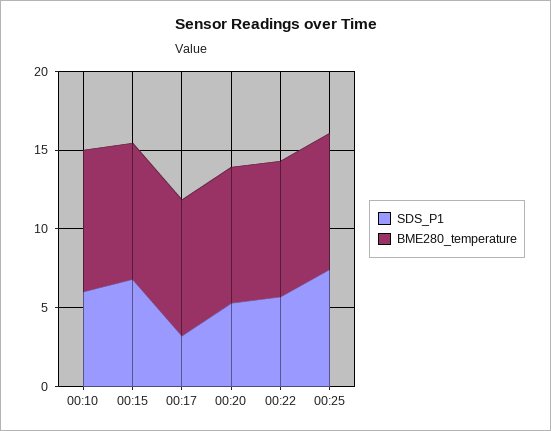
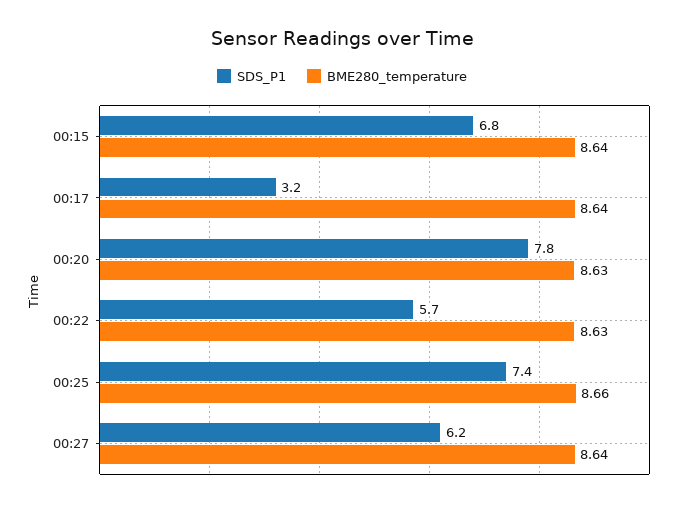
SDS_P1, 00:10: 6 -> none
BME280_temperature, 00:10: 9 -> none
SDS_P1, 00:20: 5 -> 7.8
SDS_P1, 00:27: none -> 6.2
BME280_temperature, 00:27: none -> 8.64

